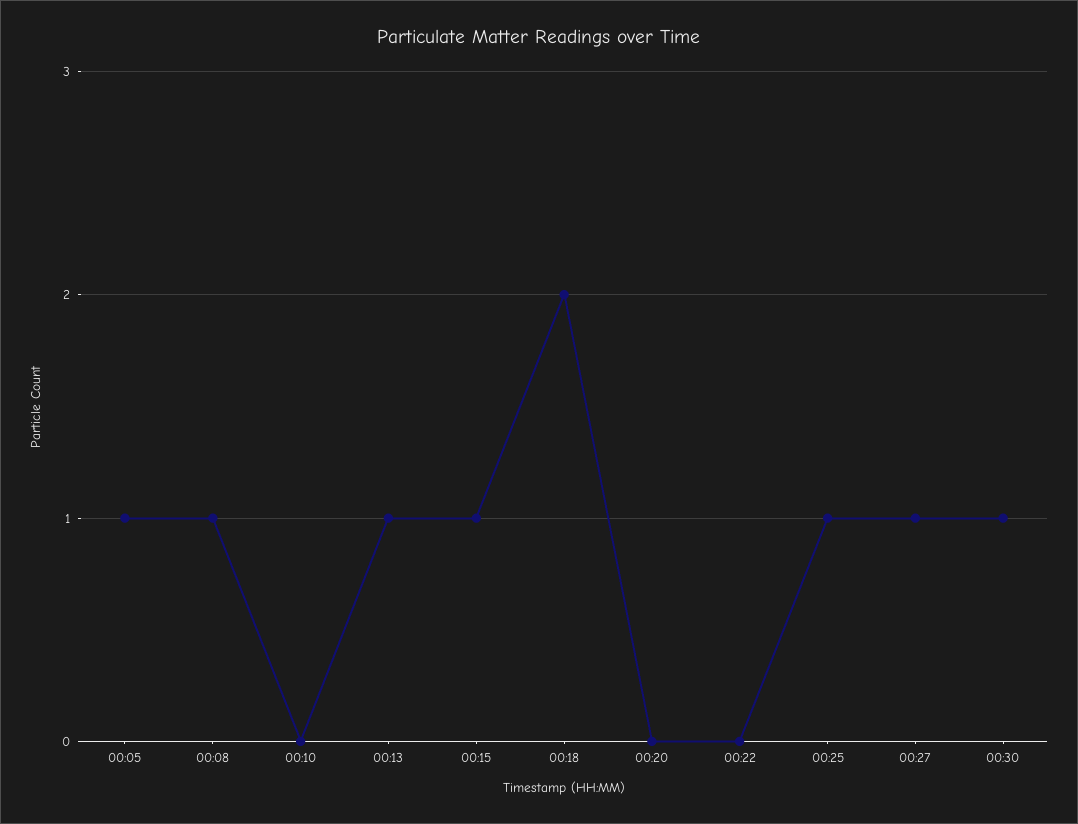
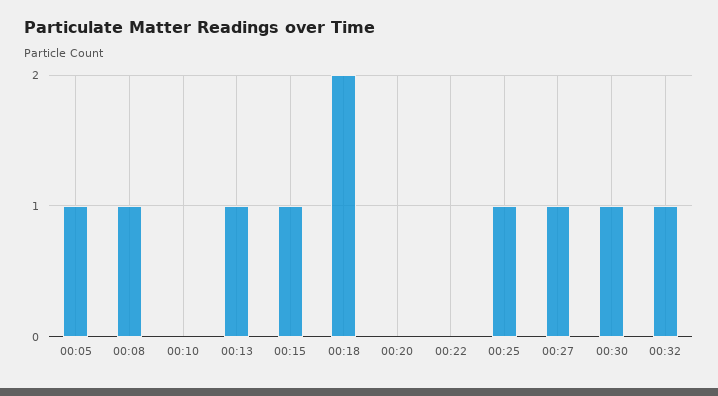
00:32: none -> 1

